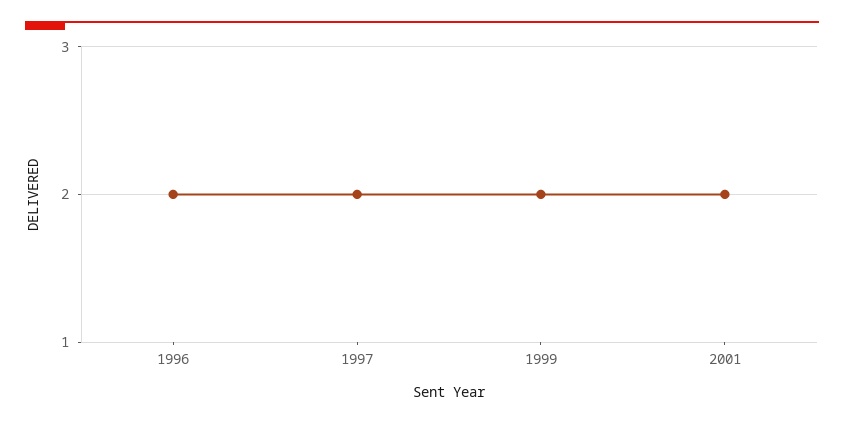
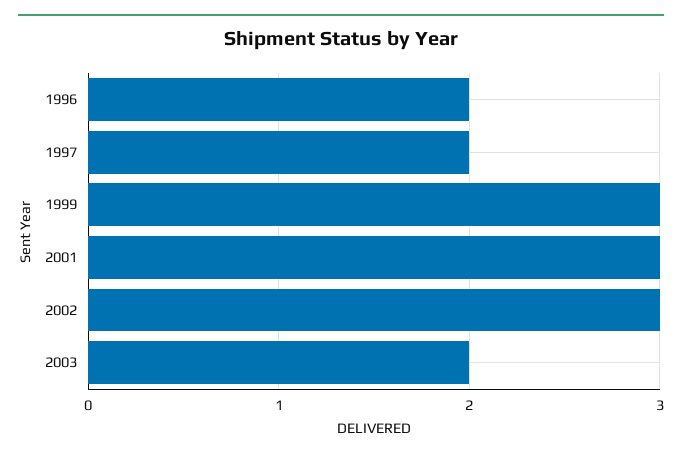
1999: 2 -> 3
2001: 2 -> 3
2002: none -> 3
2003: none -> 2

